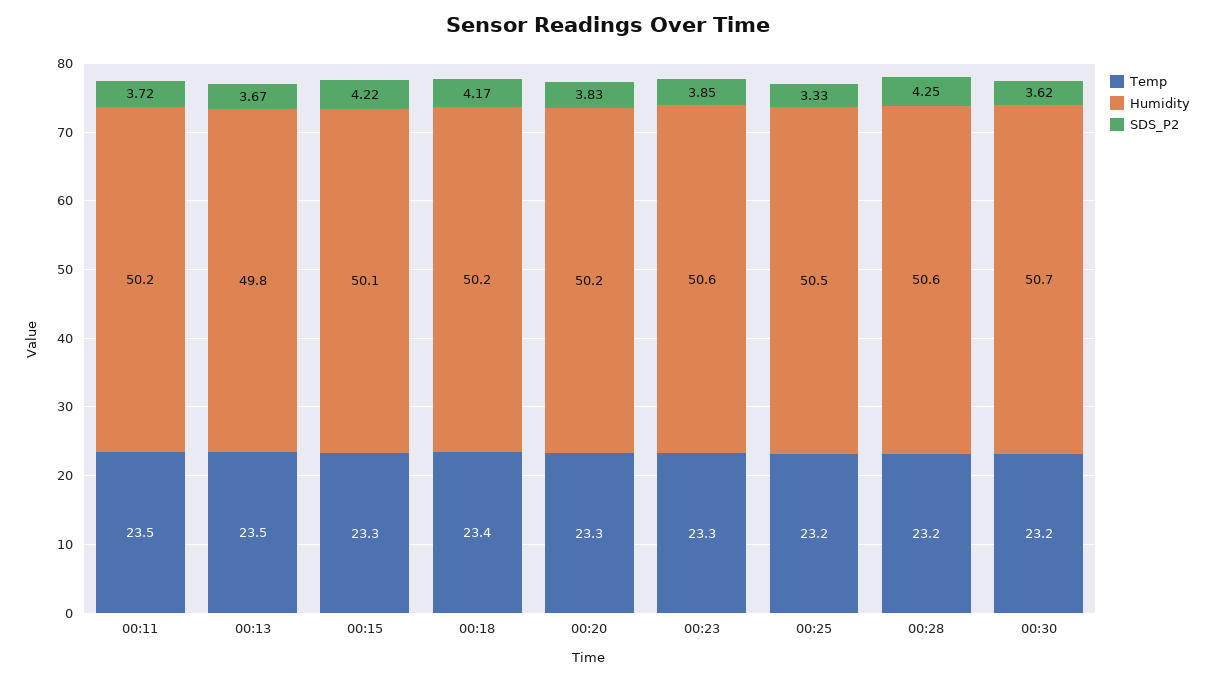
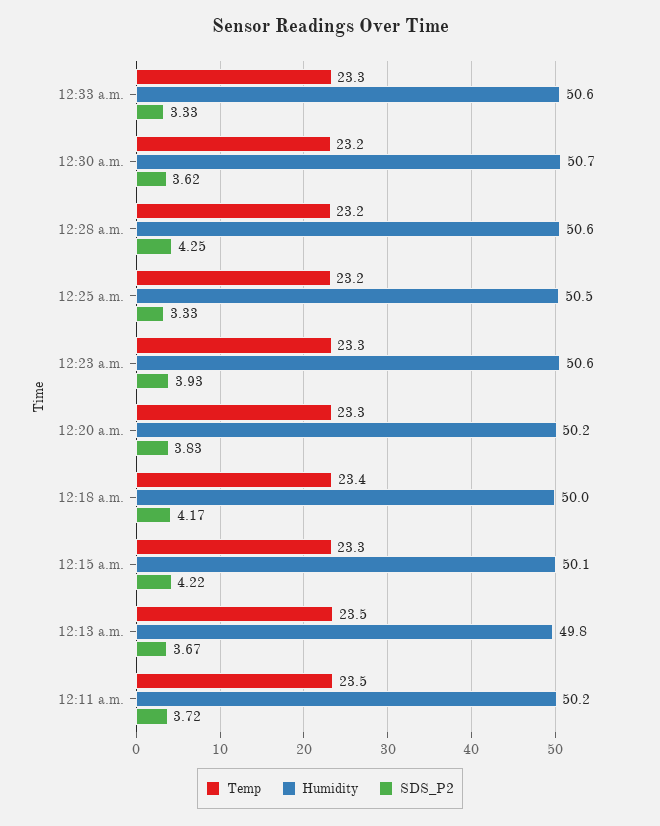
Humidity, 00:18: 50.2 -> 50
SDS_P2, 00:23: 3.85 -> 3.93
Temp, 12:33 a.m.: none -> 23.3
Humidity, 12:33 a.m.: none -> 50.6
SDS_P2, 12:33 a.m.: none -> 3.33

